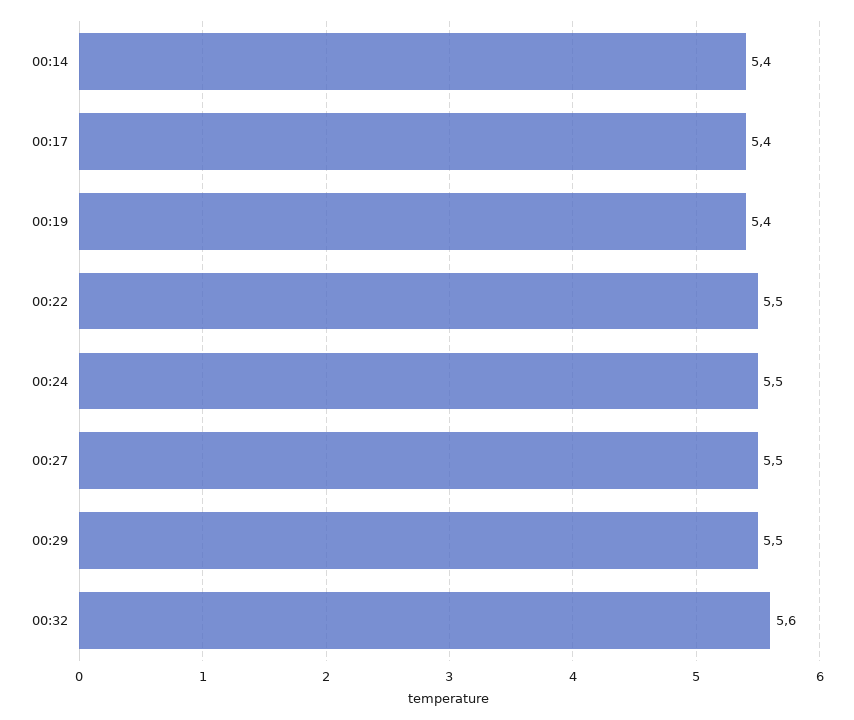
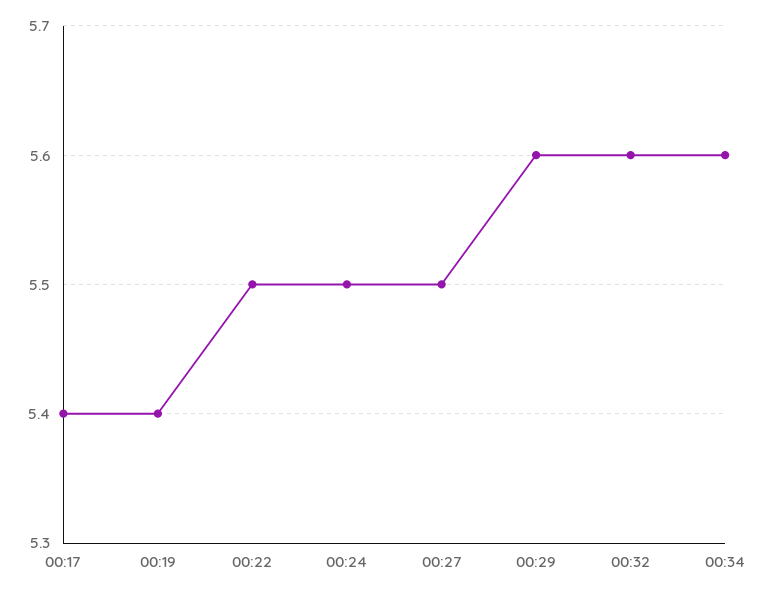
00:14: 5.4 -> none
00:29: 5.5 -> 5.6
00:34: none -> 5.6

